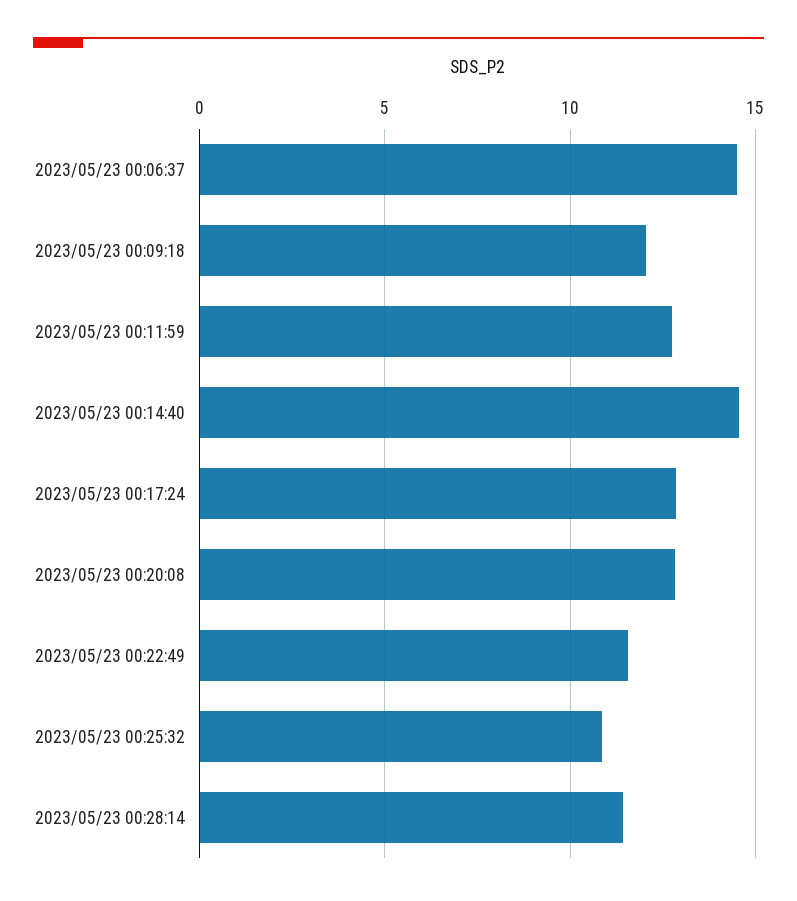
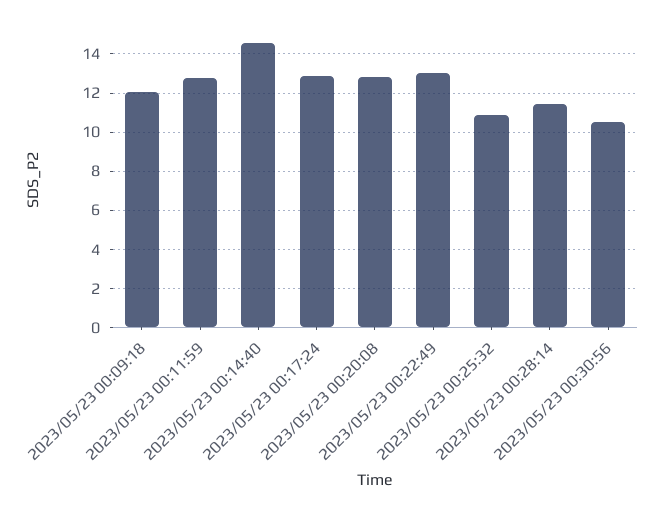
2023/05/23 00:06:37: 14.5 -> none
2023/05/23 00:22:49: 11.5 -> 13
2023/05/23 00:30:56: none -> 10.5

